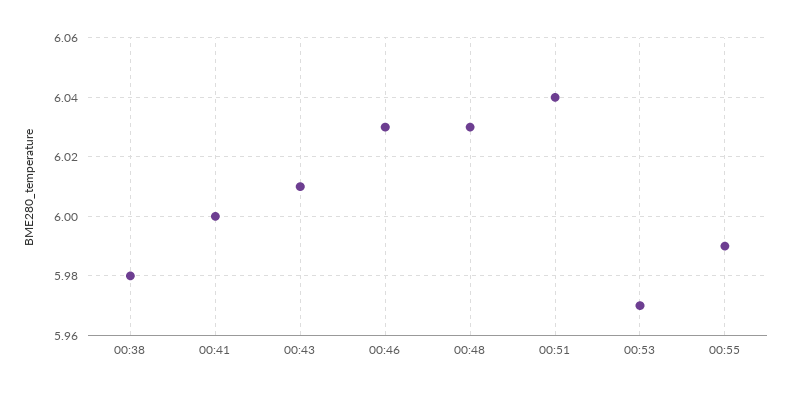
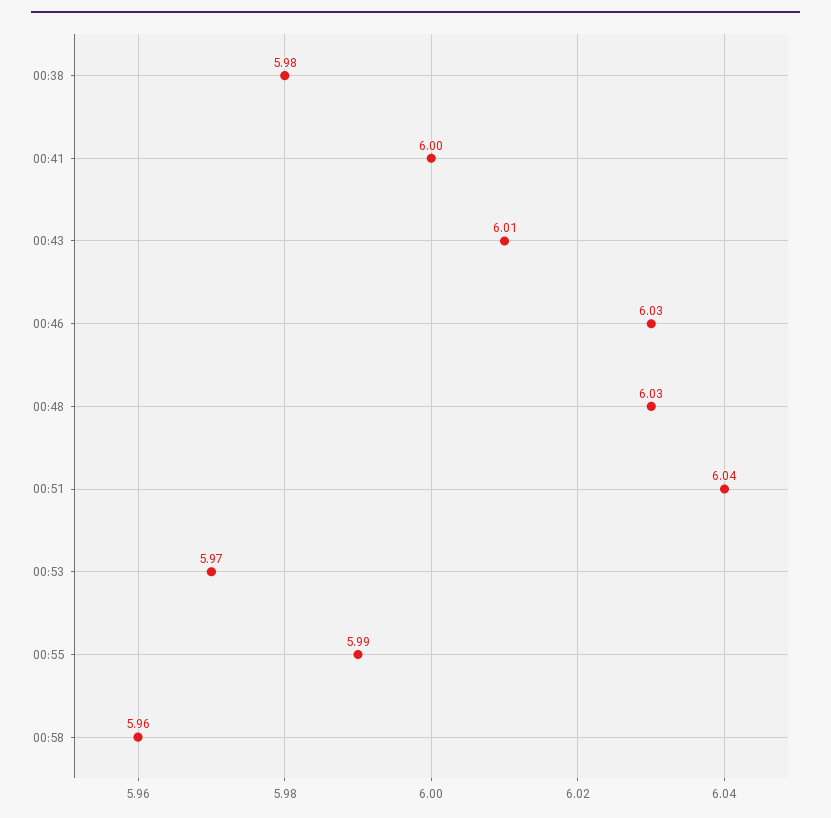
00:58: none -> 5.96

